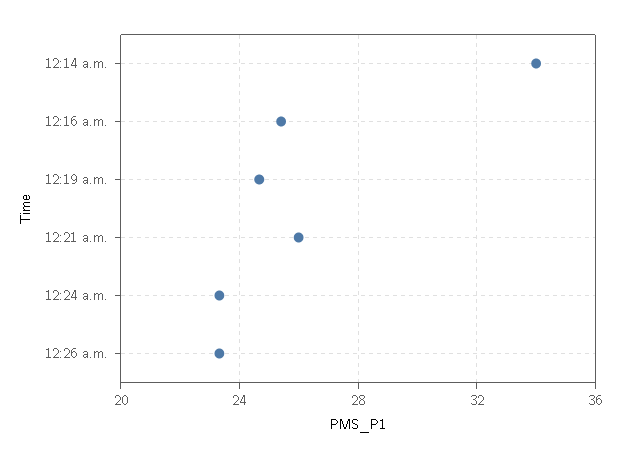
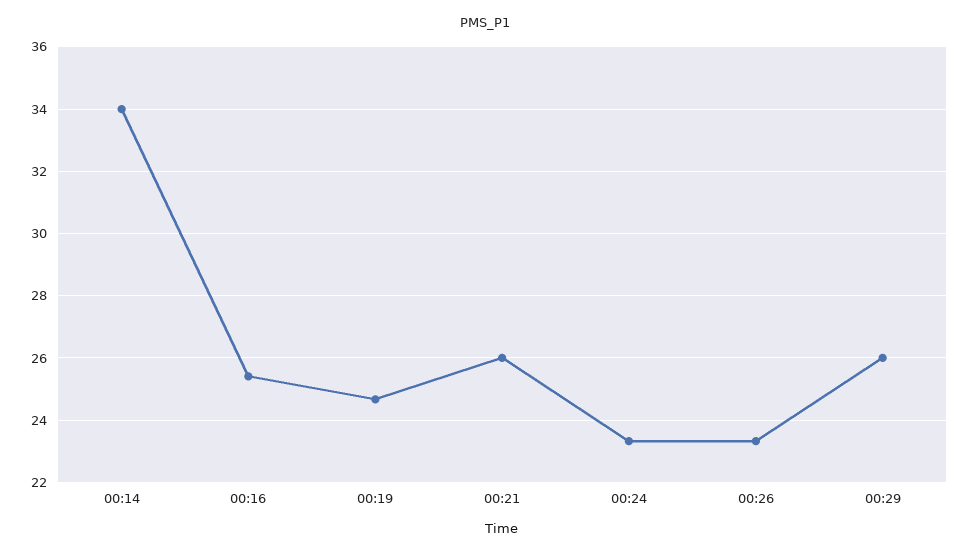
00:29: none -> 26

